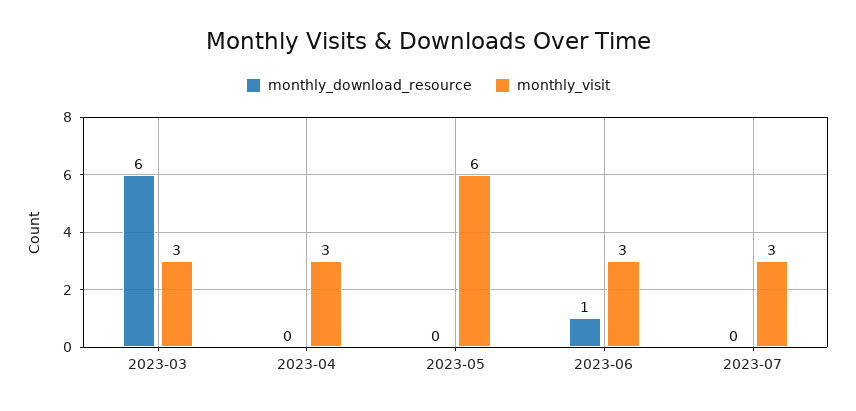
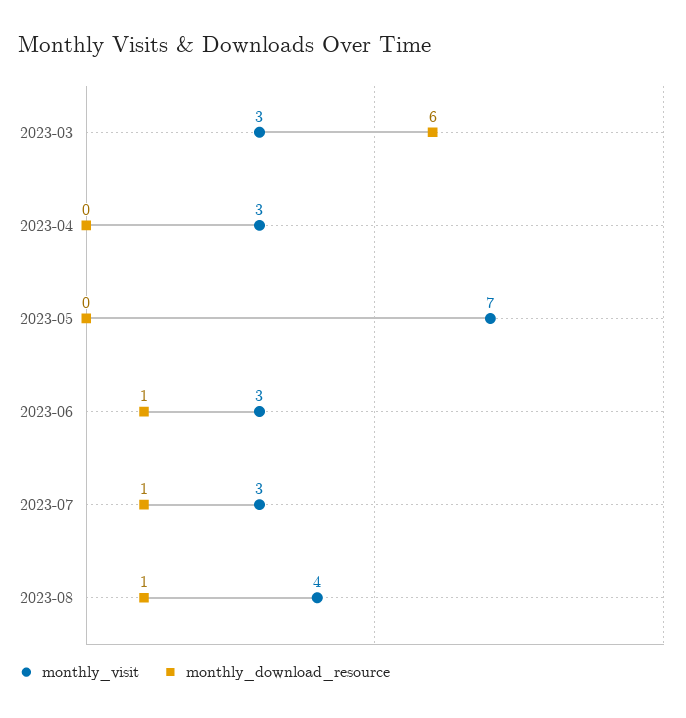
monthly_visit, 2023-05: 6 -> 7
monthly_download_resource, 2023-07: 0 -> 1
monthly_visit, 2023-08: none -> 4
monthly_download_resource, 2023-08: none -> 1

